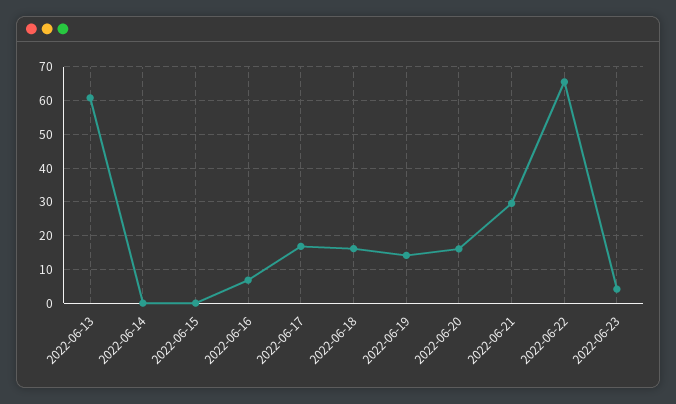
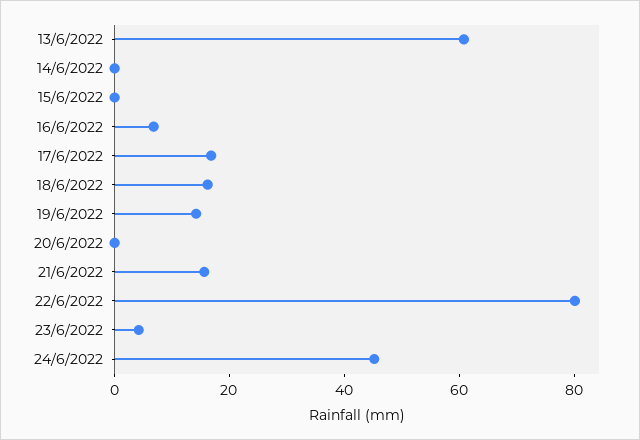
2022-06-20: 16 -> 0
2022-06-21: 30 -> 15
2022-06-22: 66 -> 80
24/6/2022: none -> 45

